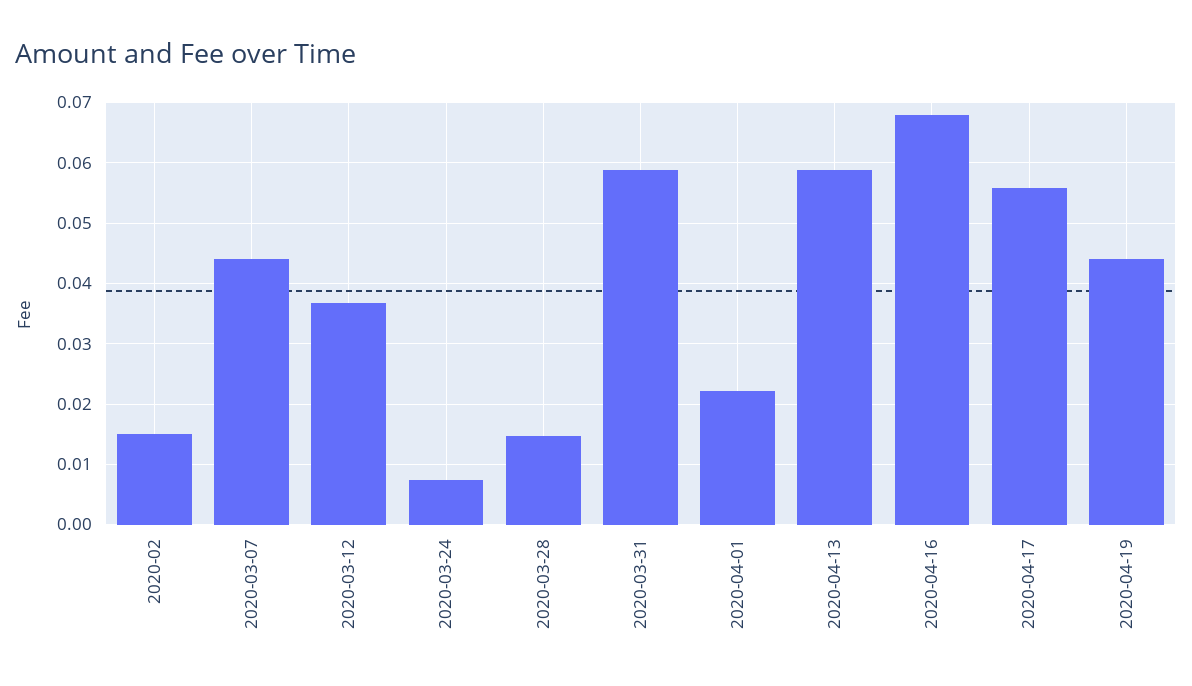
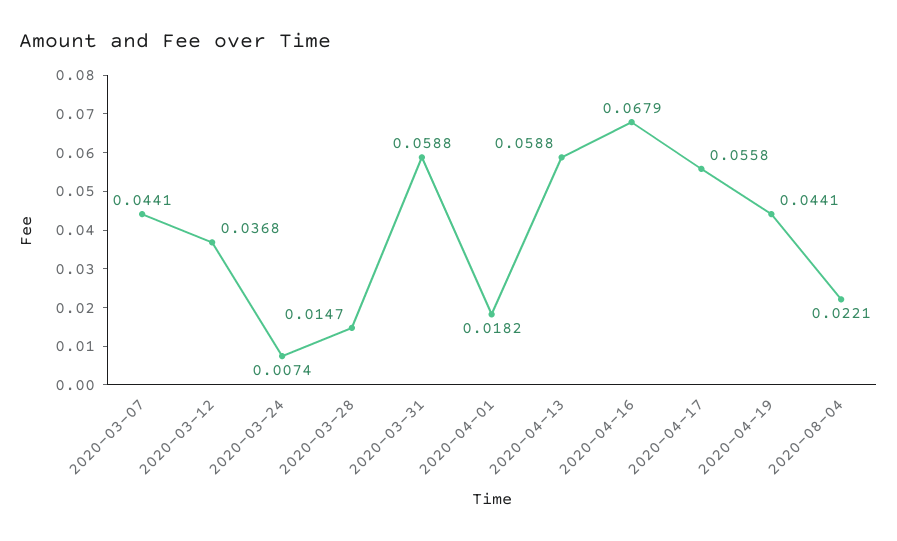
2020-02: 0.015 -> none
2020-04-01: 0.022 -> 0.0182
2020-08-04: none -> 0.0221

